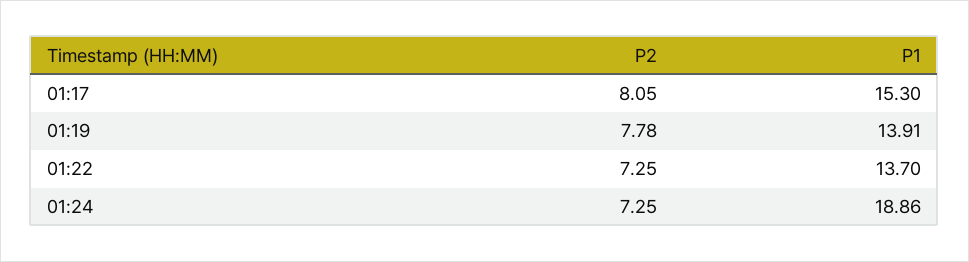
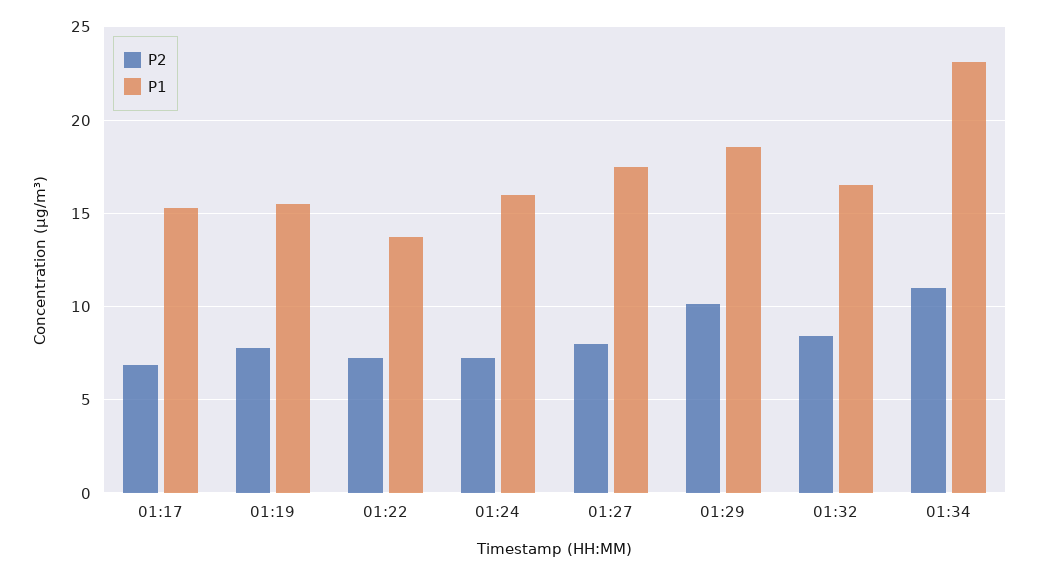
P2, 01:17: 8.05 -> 7
P1, 01:19: 13.91 -> 15.5
P1, 01:24: 18.86 -> 16
P2, 01:27: none -> 8
P1, 01:27: none -> 17.5
P2, 01:29: none -> 10
P1, 01:29: none -> 18.5
P2, 01:32: none -> 8.5
P1, 01:32: none -> 16.5
P2, 01:34: none -> 11
P1, 01:34: none -> 23

